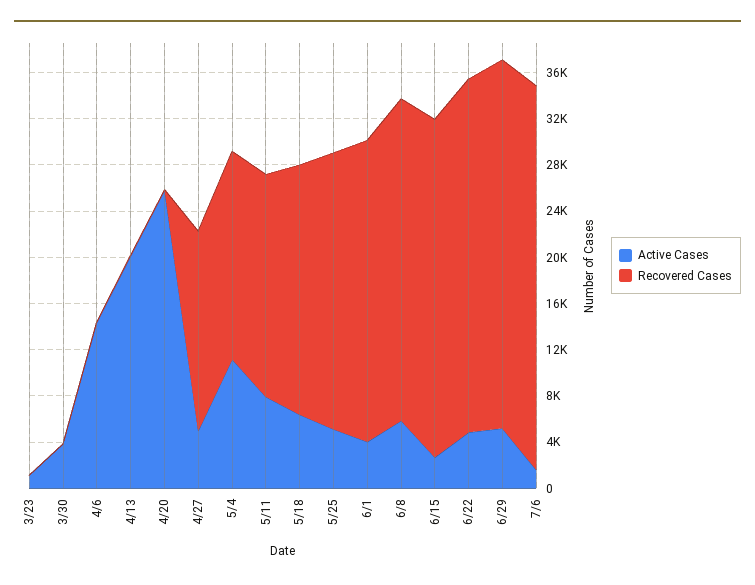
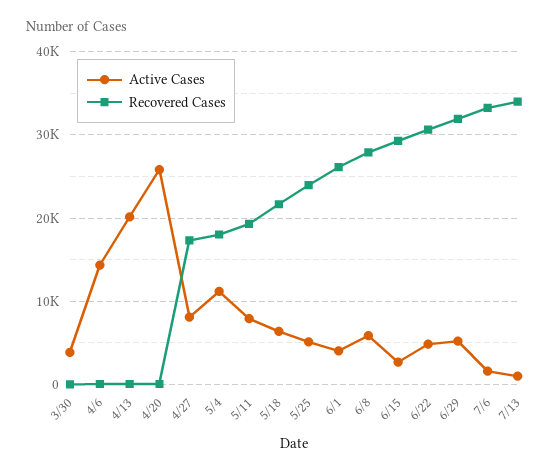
Active Cases, 3/23: 1000 -> none
Recovered Cases, 3/23: 0 -> none
Active Cases, 4/27: 5000 -> 8000
Active Cases, 7/13: none -> 1000
Recovered Cases, 7/13: none -> 34000

